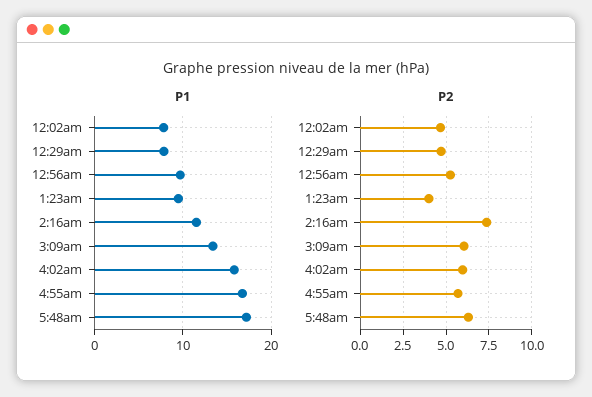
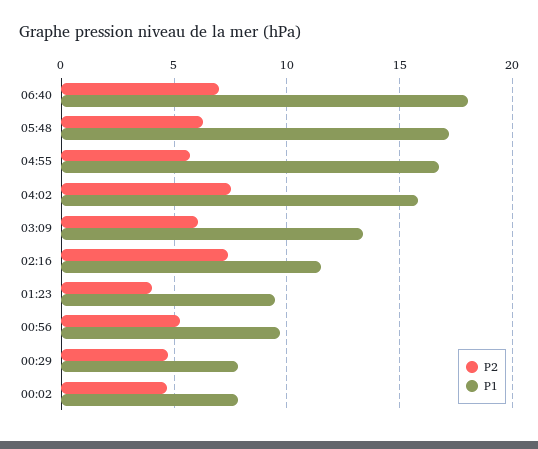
P2, 4:02am: 6 -> 7.5
P2, 06:40: none -> 7
P1, 06:40: none -> 18

